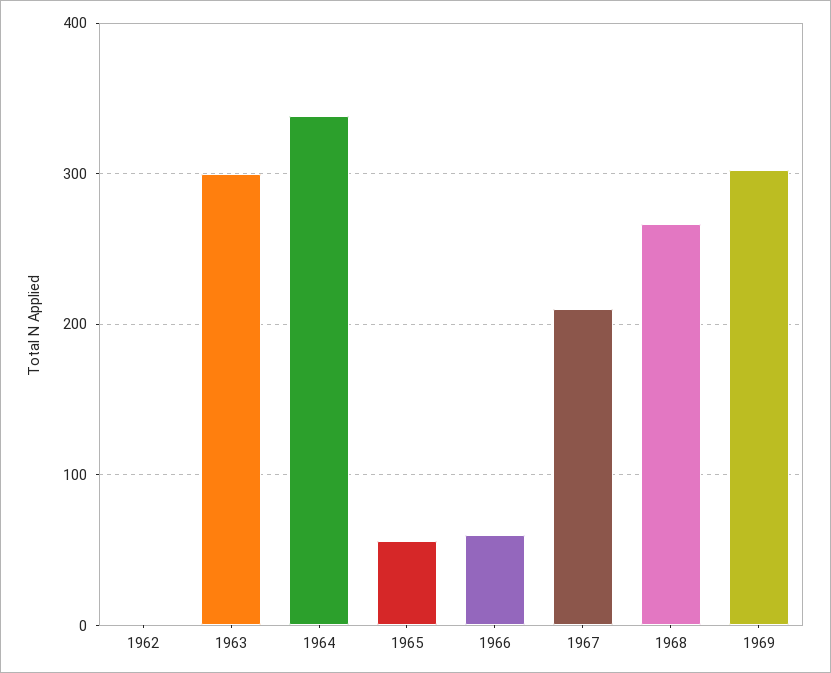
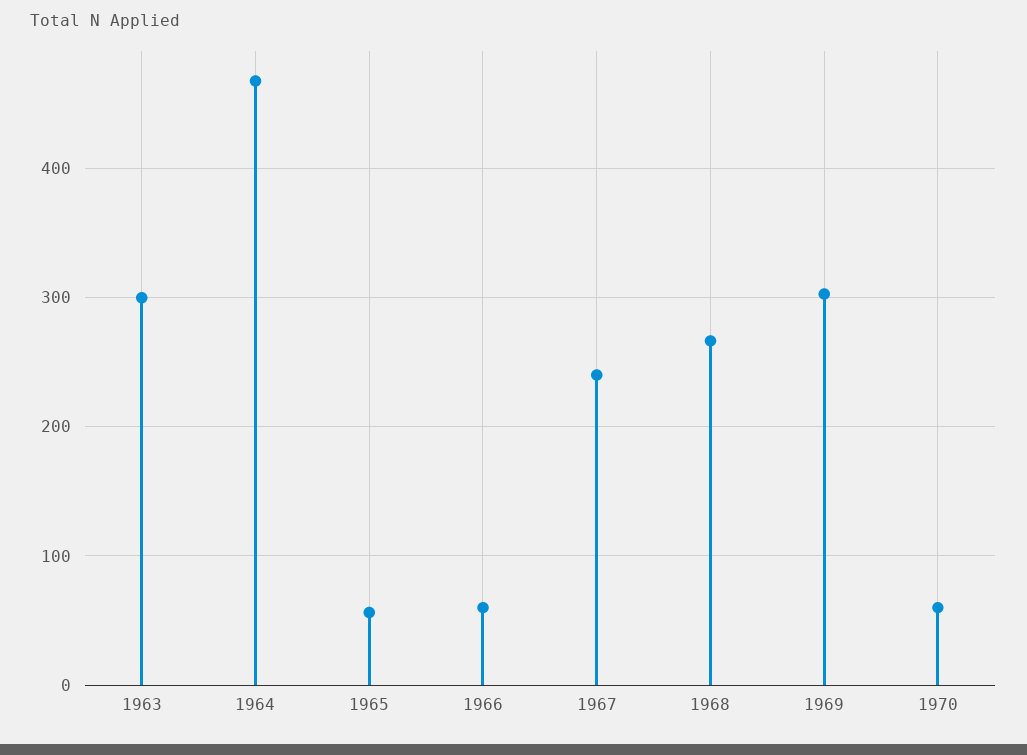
1962: 0 -> none
1964: 340 -> 470
1967: 210 -> 240
1970: none -> 60

